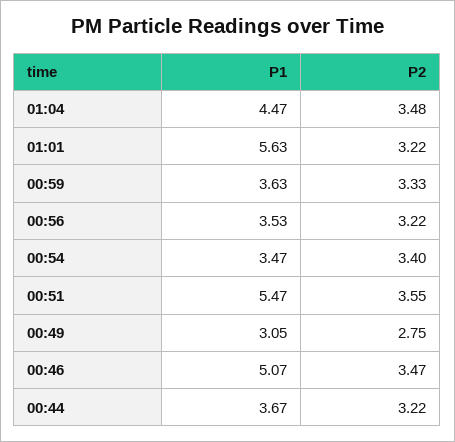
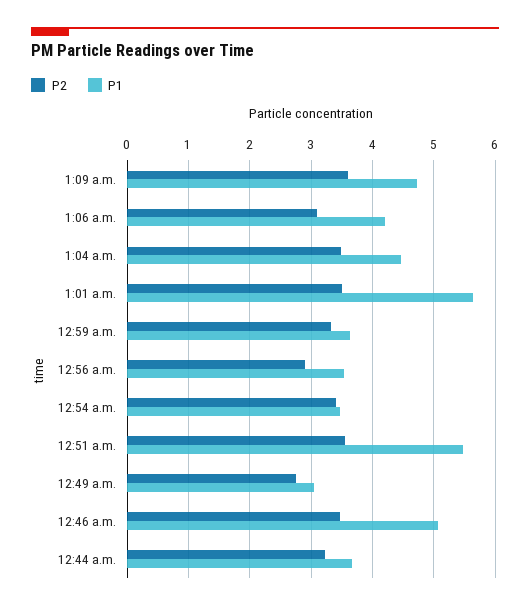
P2, 01:01: 3.22 -> 3.5
P2, 00:56: 3.22 -> 2.9
P2, 1:09 a.m.: none -> 3.6
P1, 1:09 a.m.: none -> 4.7
P2, 1:06 a.m.: none -> 3.1
P1, 1:06 a.m.: none -> 4.2

